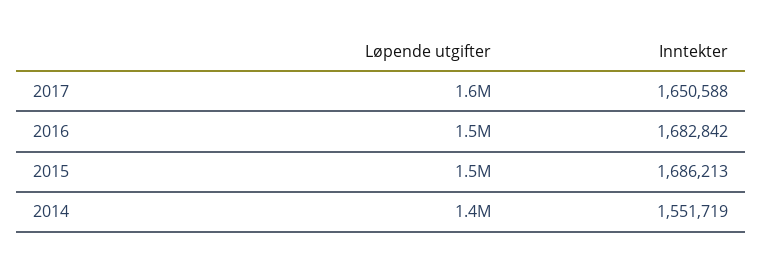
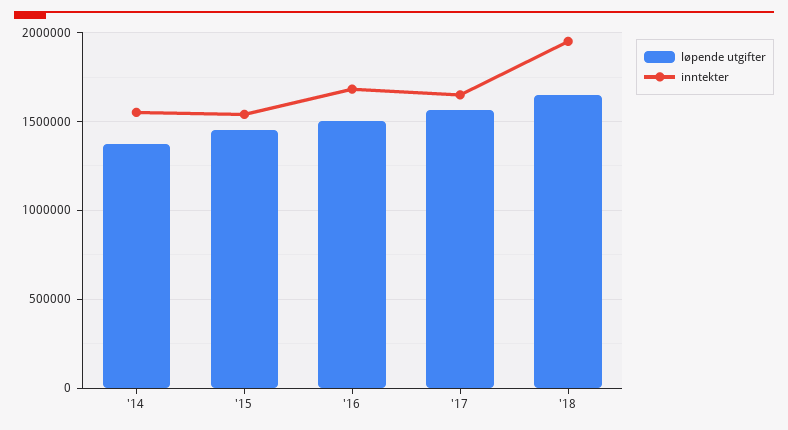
Inntekter, 2015: 1686213 -> 1550000
Løpende utgifter, '18: none -> 1650000
Inntekter, '18: none -> 1950000

